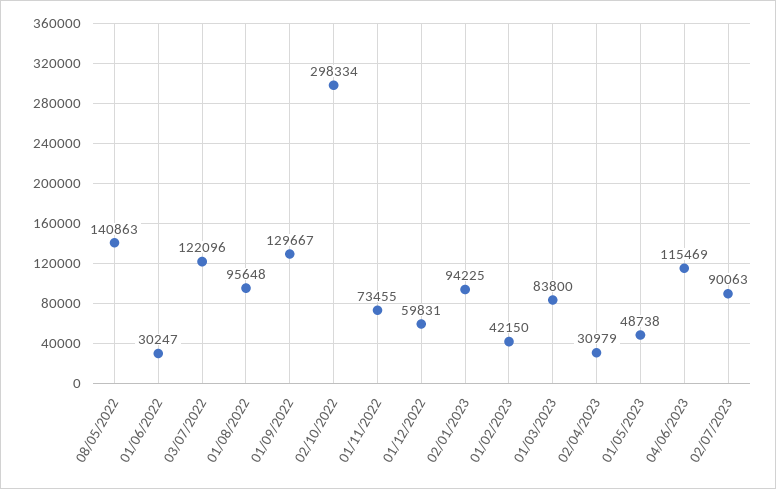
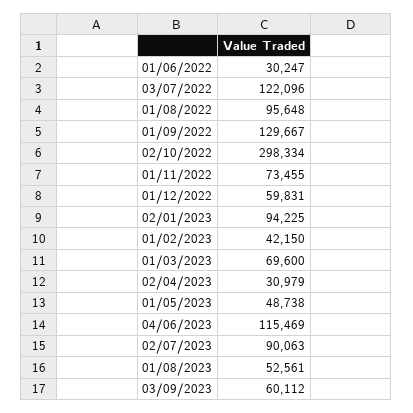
08/05/2022: 140863 -> none
01/03/2023: 83800 -> 69600
01/08/2023: none -> 52561
03/09/2023: none -> 60112

